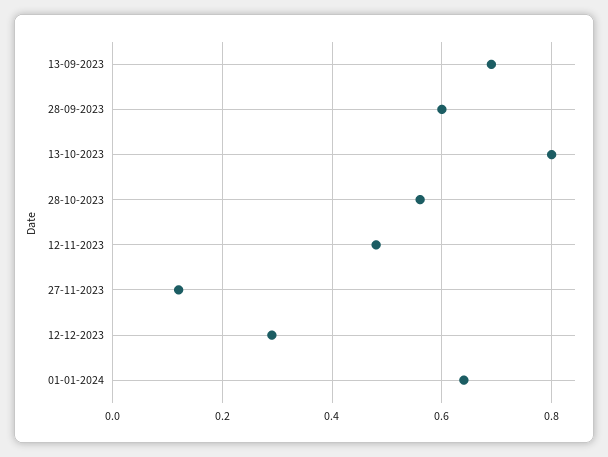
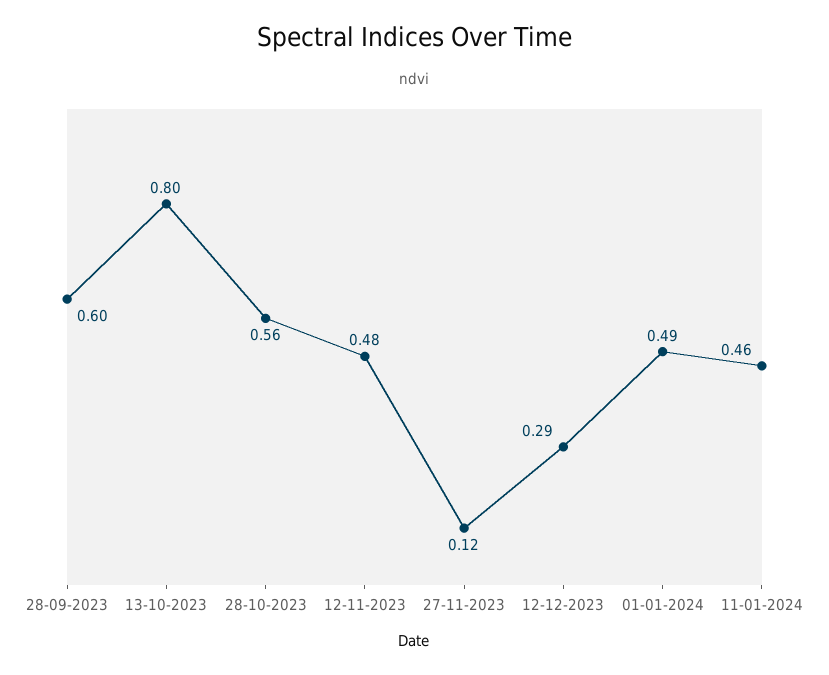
13-09-2023: 0.7 -> none
01-01-2024: 0.65 -> 0.49
11-01-2024: none -> 0.46

